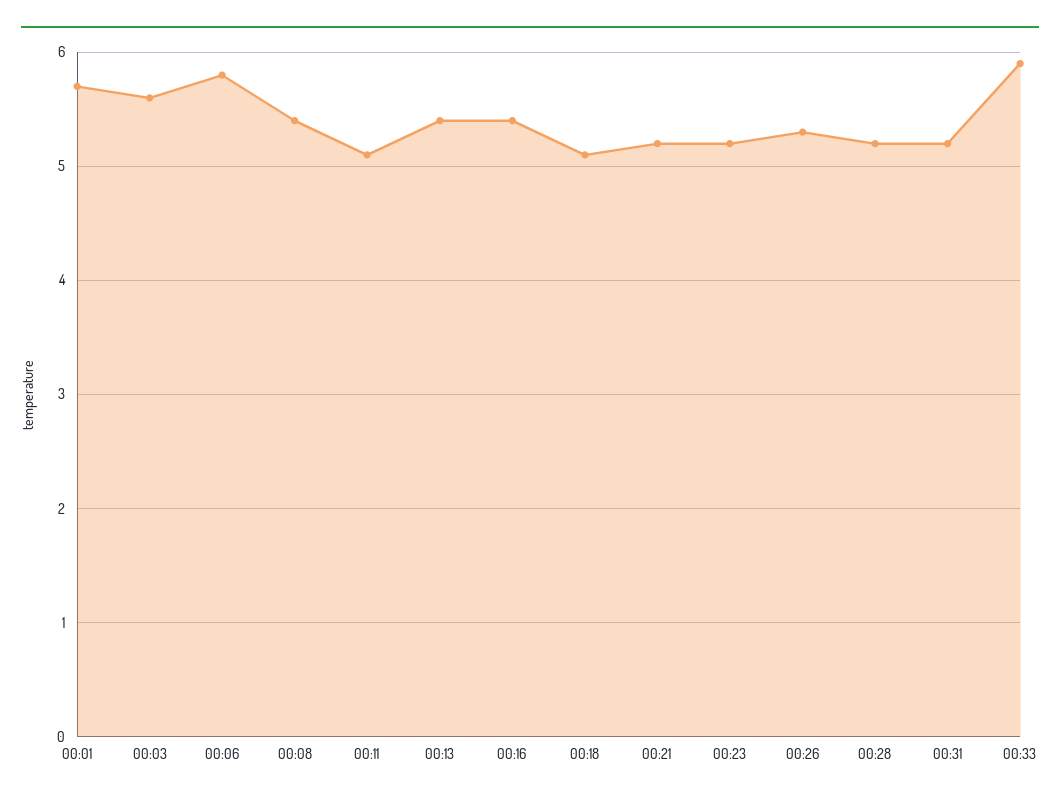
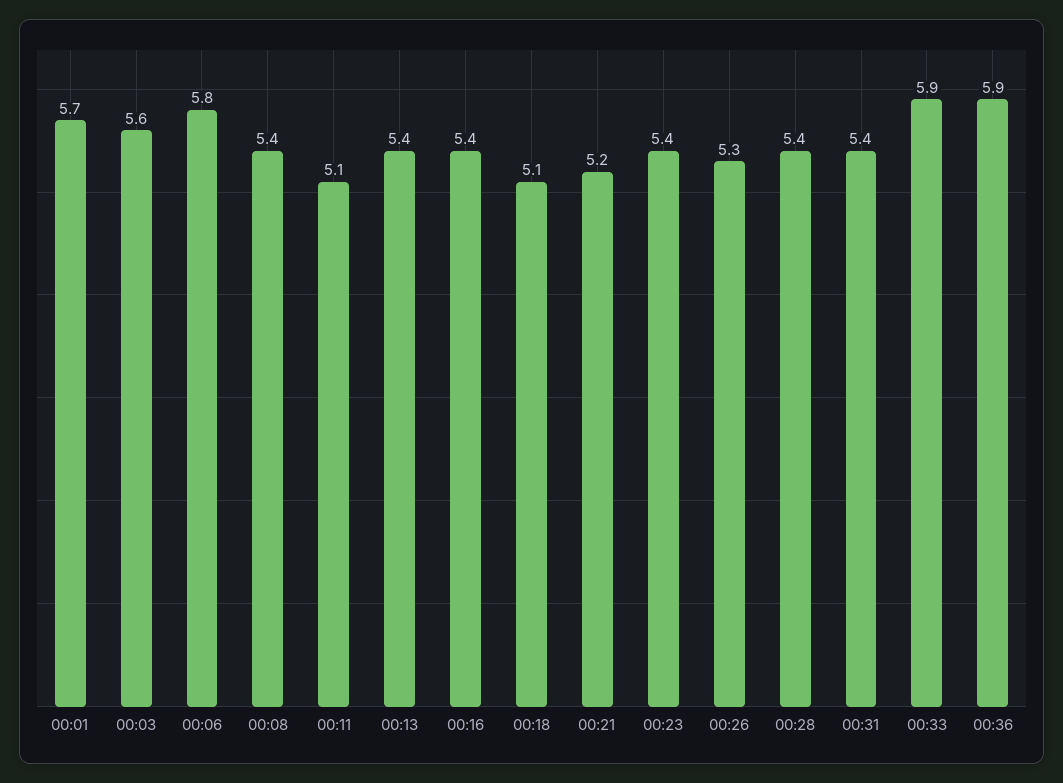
00:23: 5.2 -> 5.4
00:28: 5.2 -> 5.4
00:31: 5.2 -> 5.4
00:36: none -> 5.9

